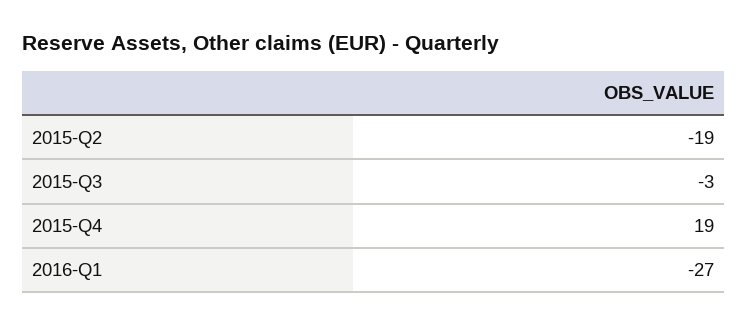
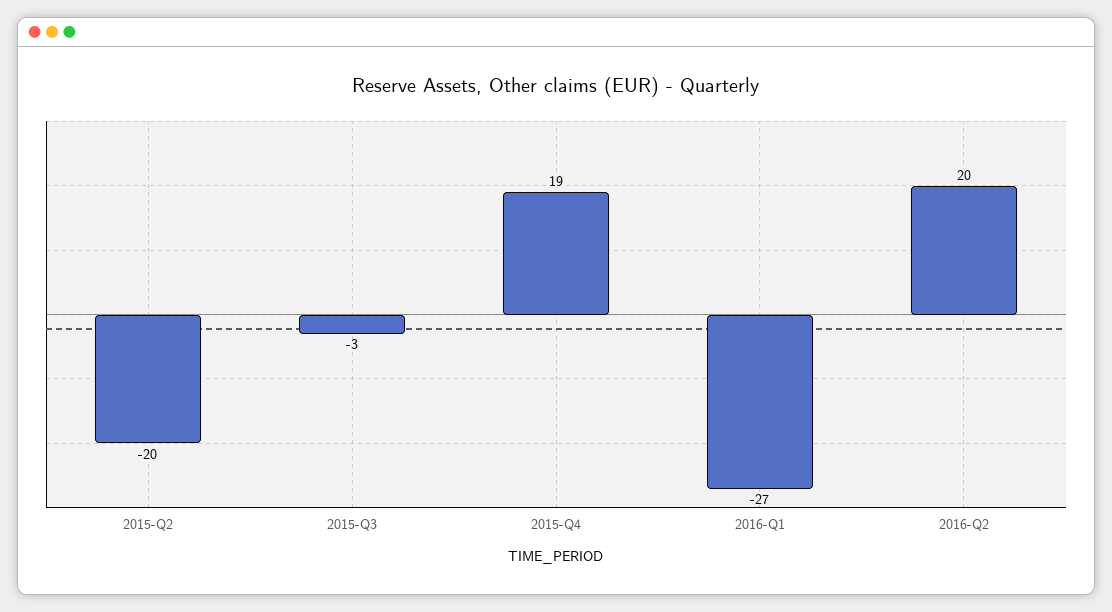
2015-Q2: -19 -> -20
2016-Q2: none -> 20

